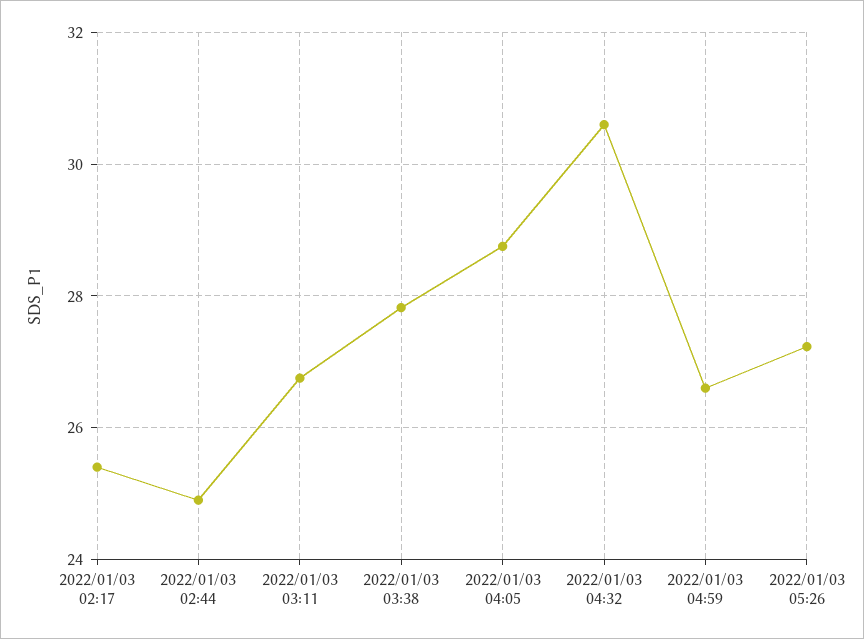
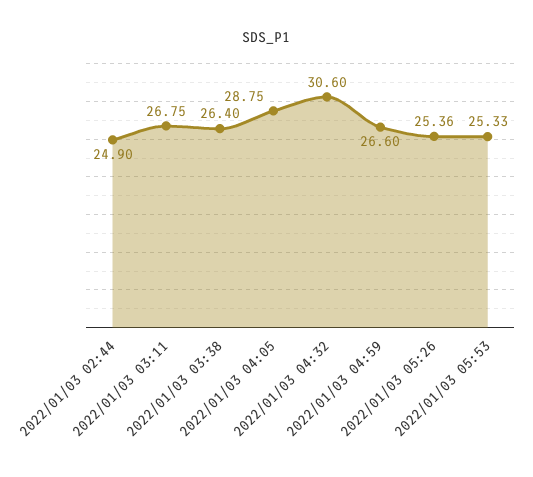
2022/01/03 02:17: 25.4 -> none
2022/01/03 03:38: 27.8 -> 26.4
2022/01/03 05:26: 27.2 -> 25.36
2022/01/03 05:53: none -> 25.33

